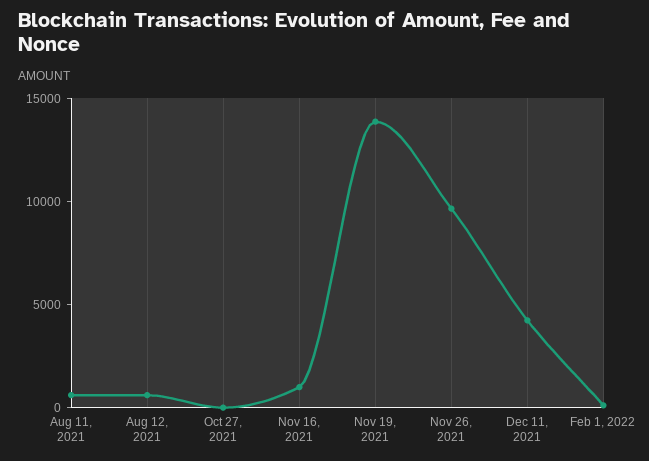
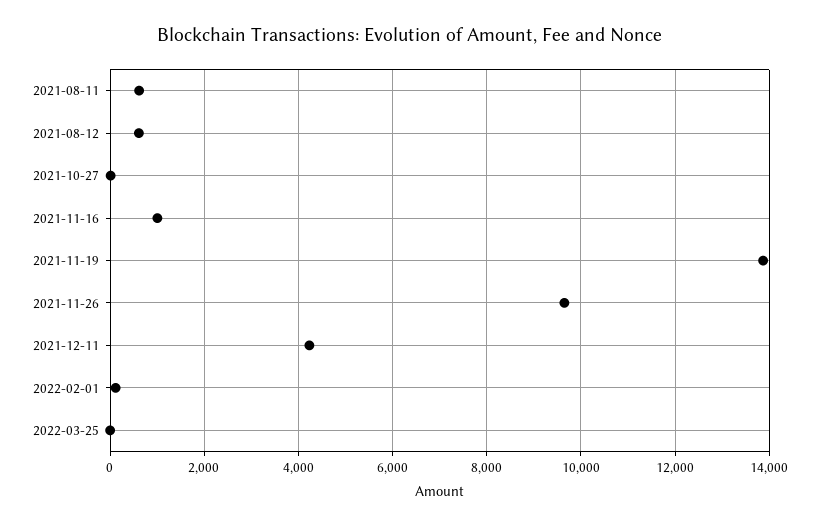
2022-03-25: none -> 0

